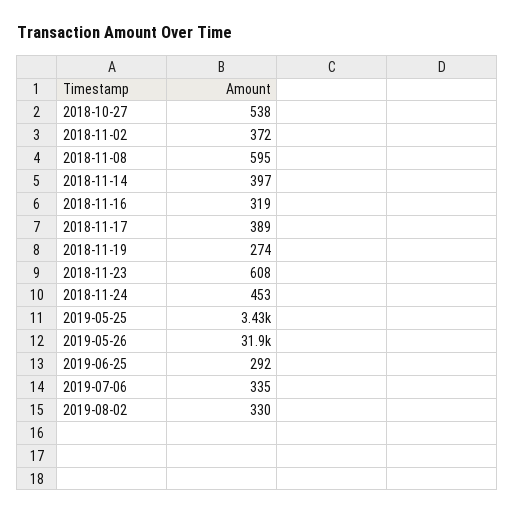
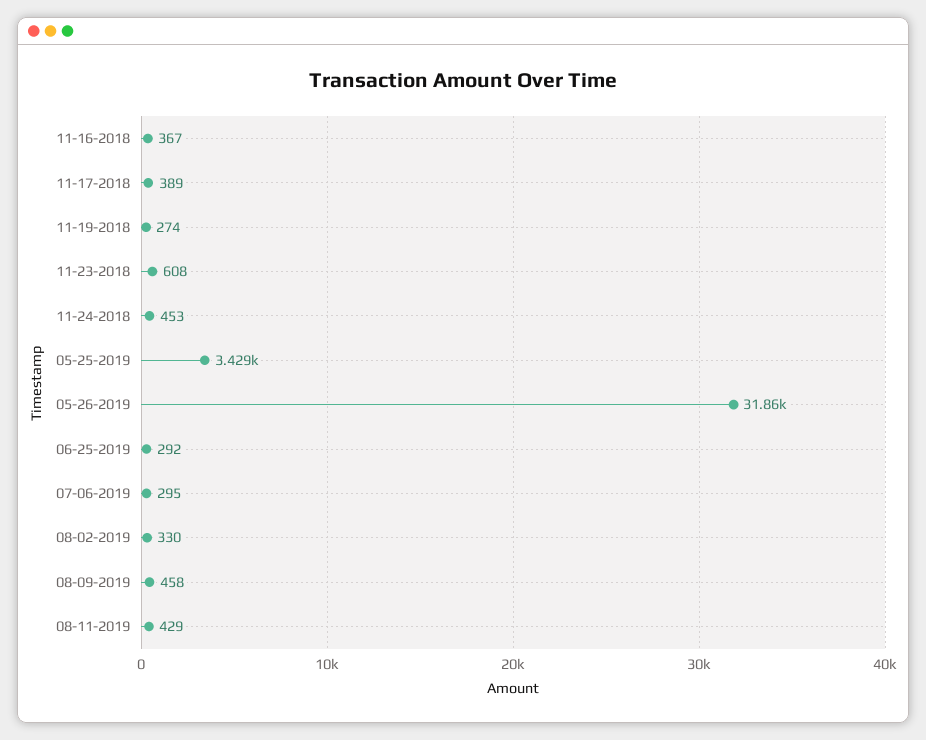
2018-10-27: 538 -> none
2018-11-02: 372 -> none
2018-11-08: 595 -> none
2018-11-14: 397 -> none
2018-11-16: 319 -> 367
2019-07-06: 335 -> 295
08-09-2019: none -> 458
08-11-2019: none -> 429

